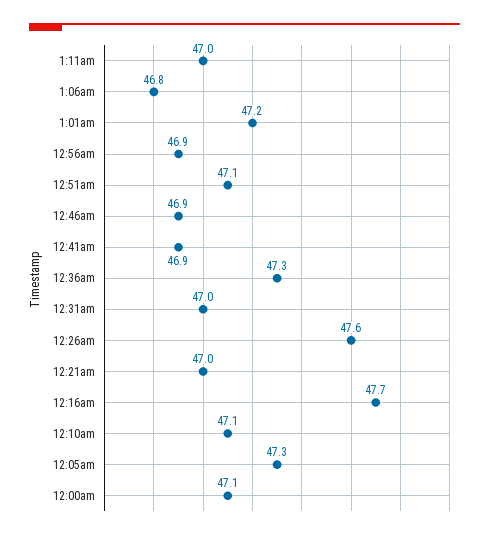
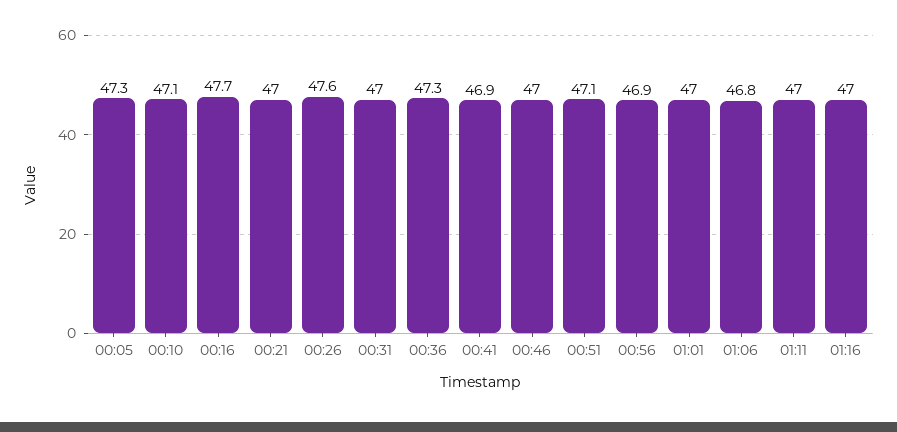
1:01am: 47.2 -> 47
12:46am: 46.9 -> 47
12:00am: 47.1 -> none
01:16: none -> 47

